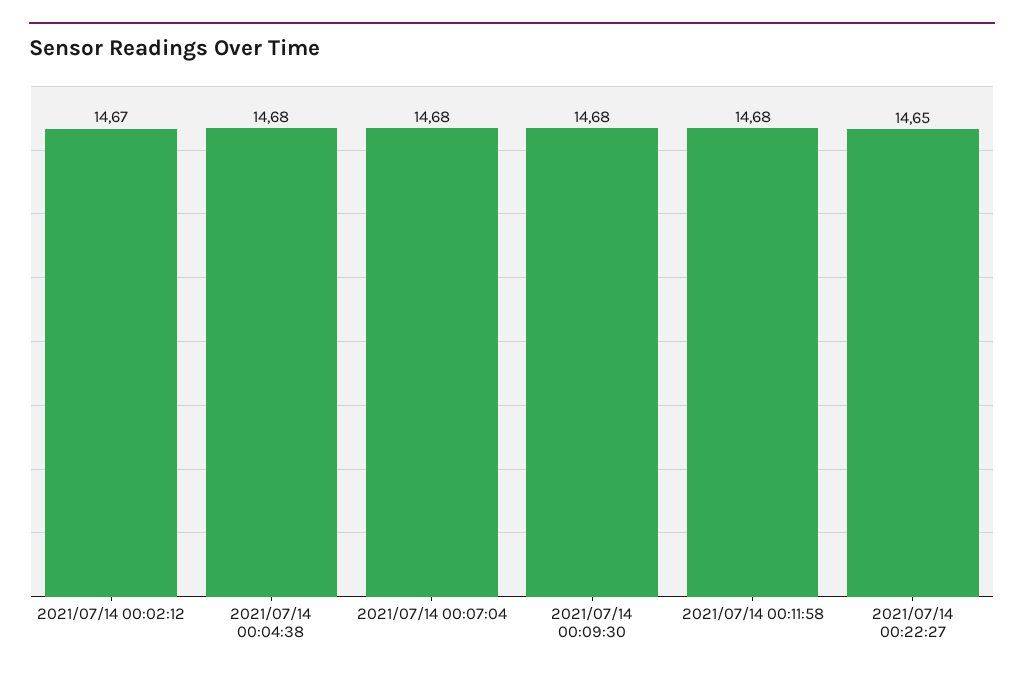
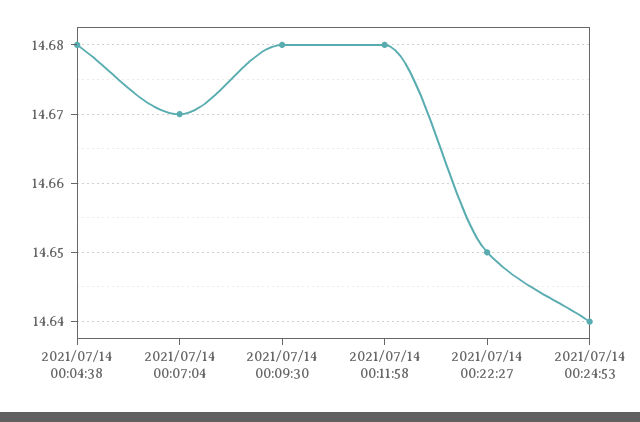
2021/07/14 00:02:12: 14.67 -> none
2021/07/14 00:07:04: 14.68 -> 14.67
2021/07/14 00:24:53: none -> 14.64

